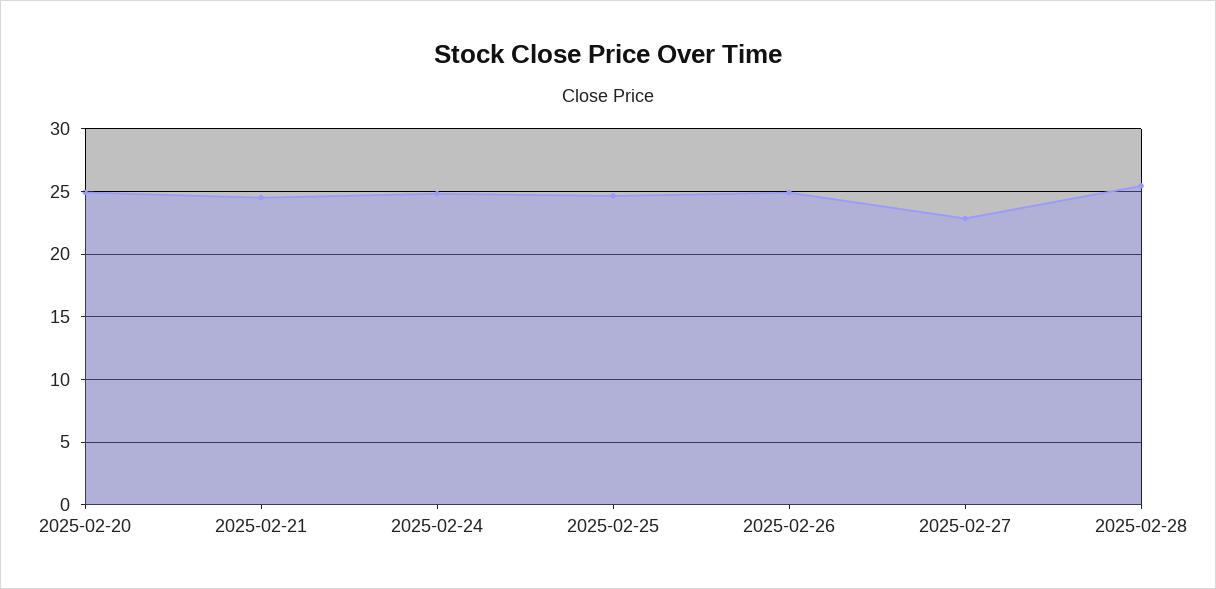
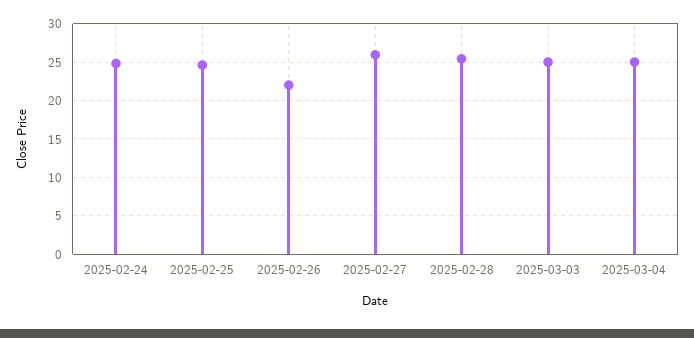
2025-02-20: 25 -> none
2025-02-21: 24.5 -> none
2025-02-26: 25 -> 22
2025-02-27: 23 -> 26
2025-03-03: none -> 25
2025-03-04: none -> 25

